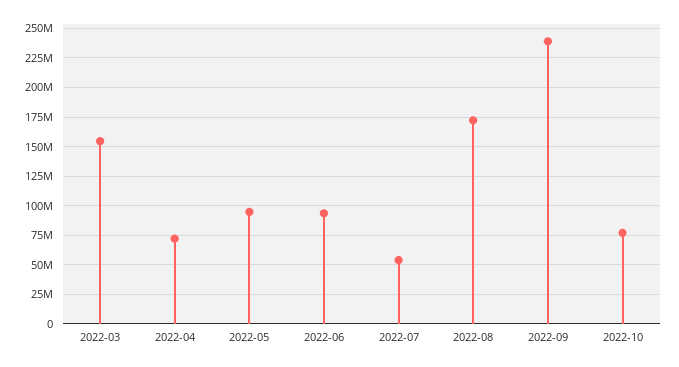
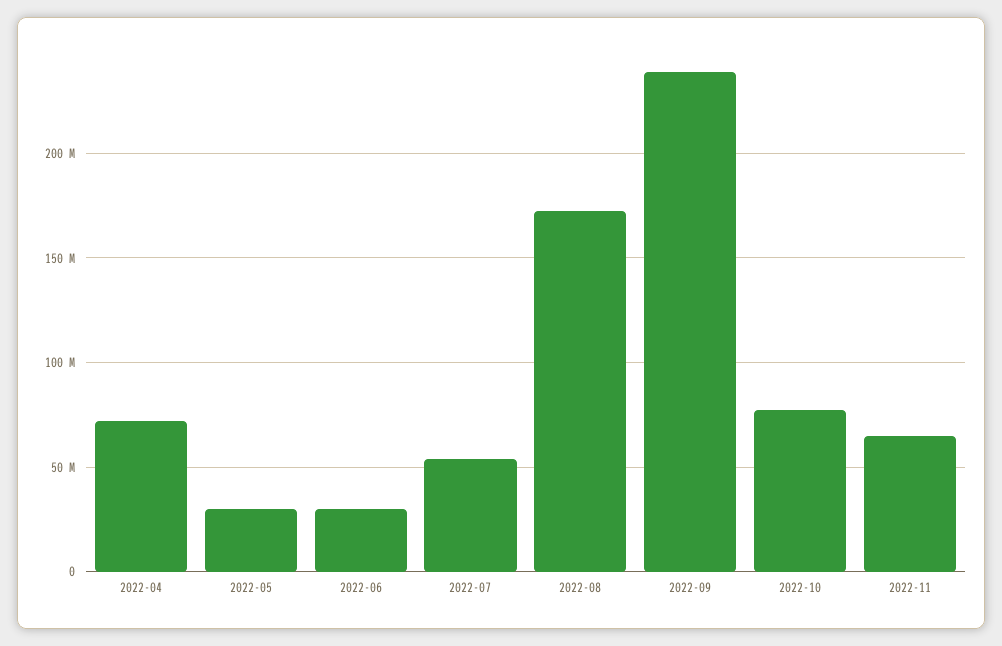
2022-03: 150000000 -> none
2022-05: 100000000 -> 30000000
2022-06: 100000000 -> 30000000
2022-11: none -> 65000000

